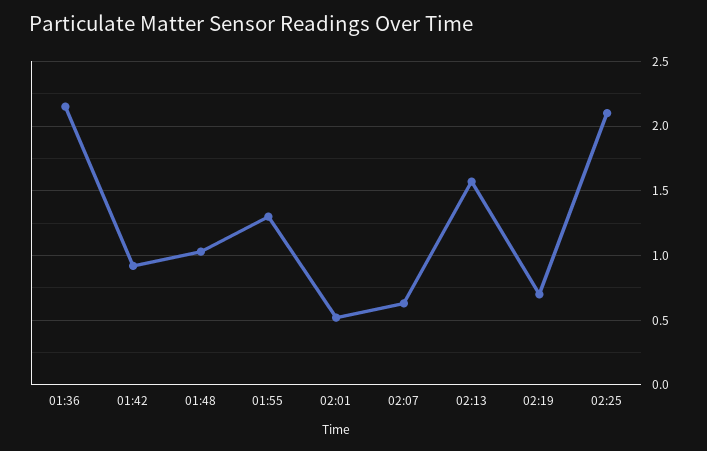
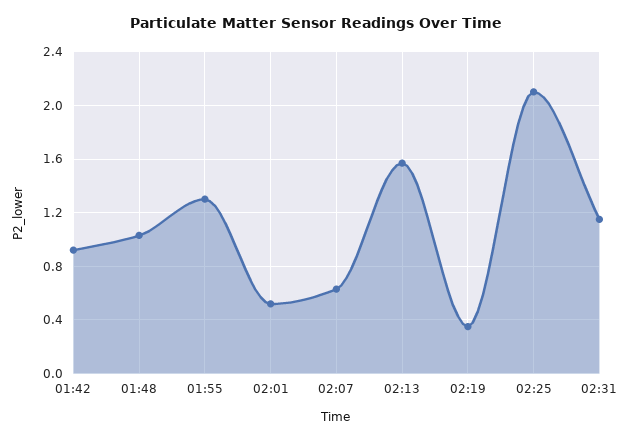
01:36: 2.15 -> none
02:19: 0.7 -> 0.35
02:31: none -> 1.15

